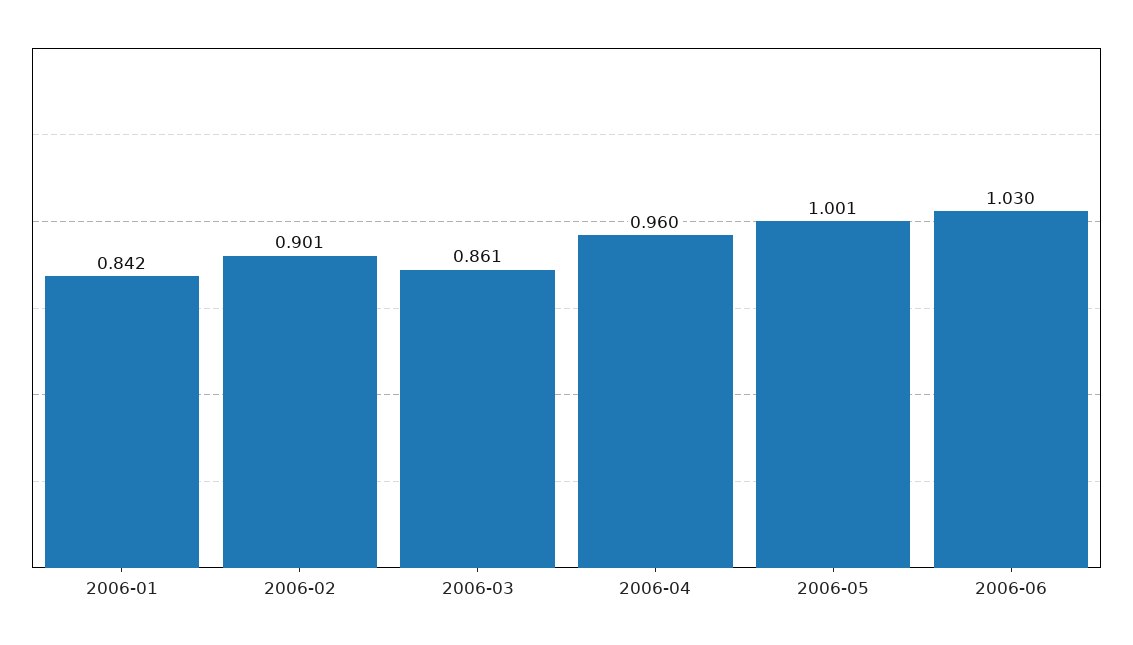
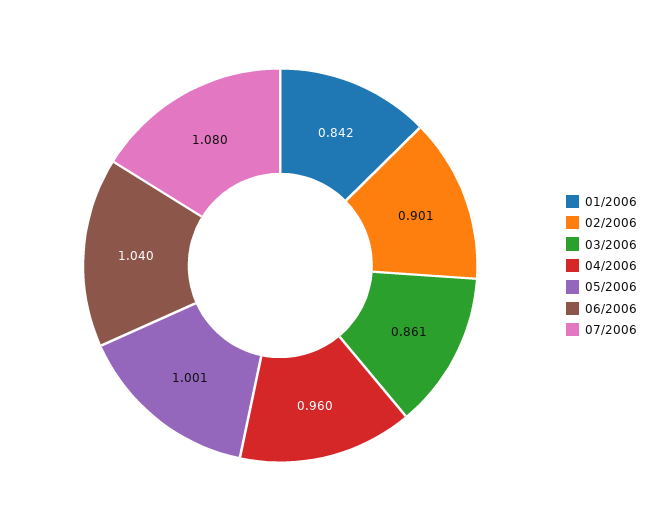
2006-06: 1.03 -> 1.04
07/2006: none -> 1.08

